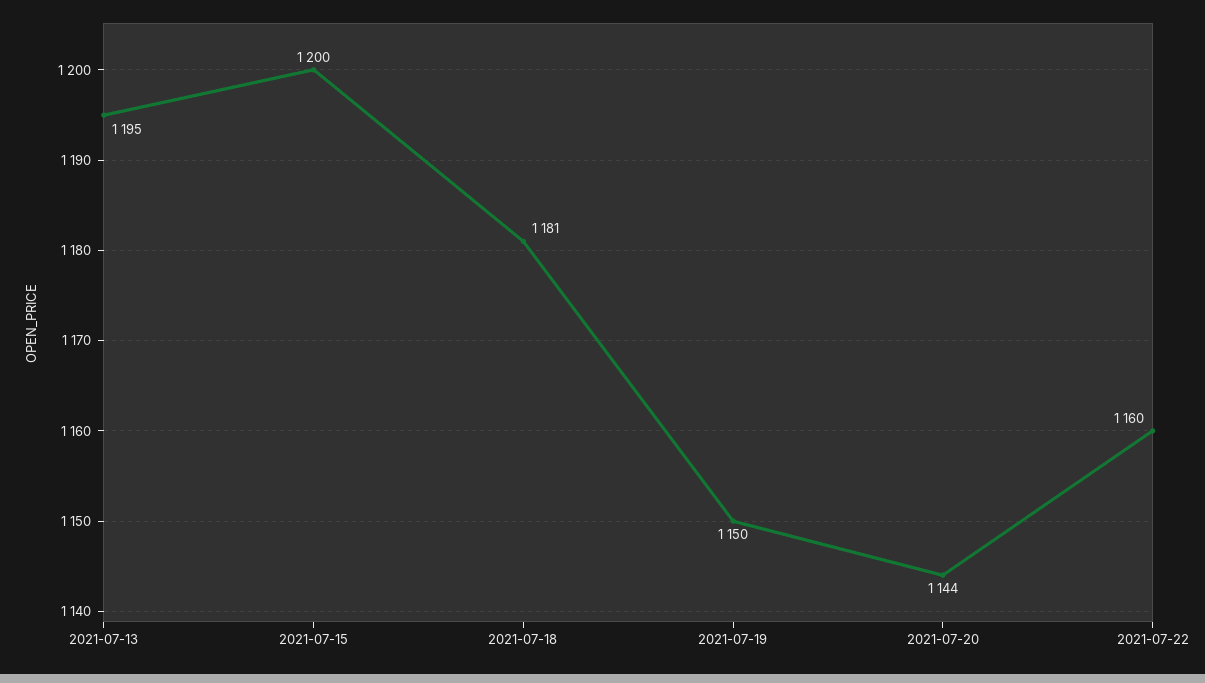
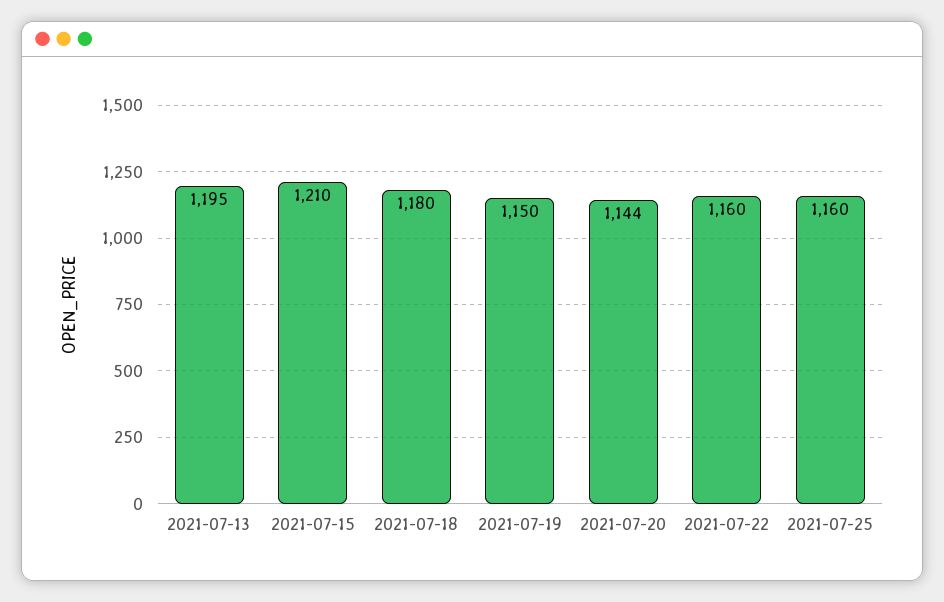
2021-07-15: 1200 -> 1210
2021-07-18: 1181 -> 1180
2021-07-25: none -> 1160

